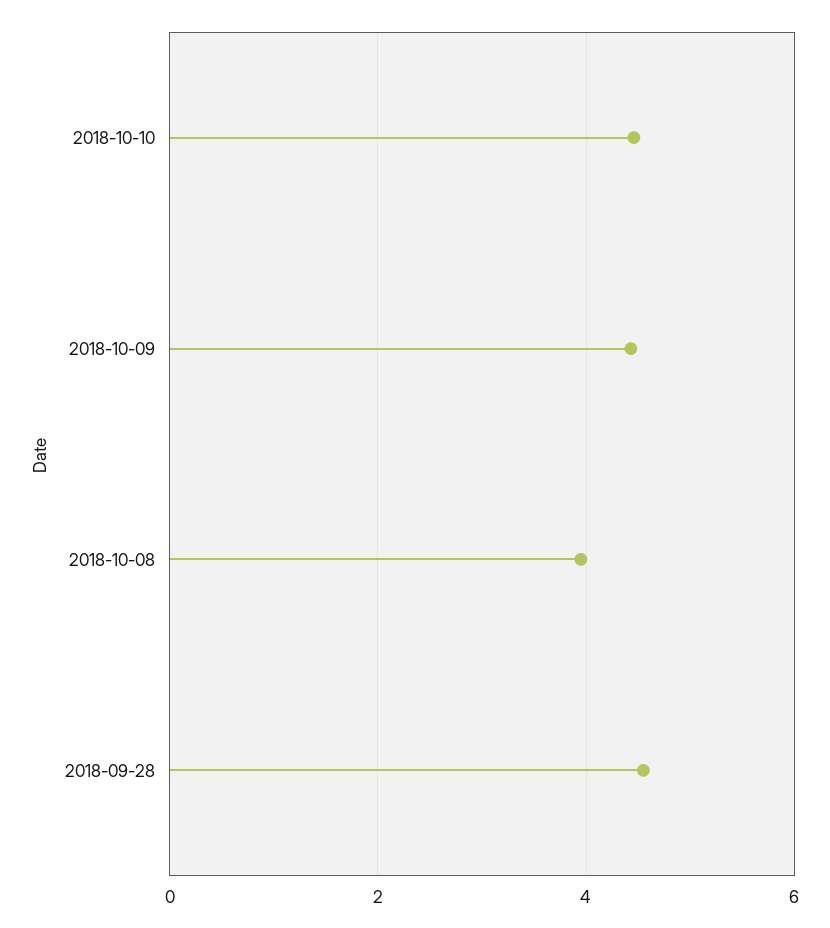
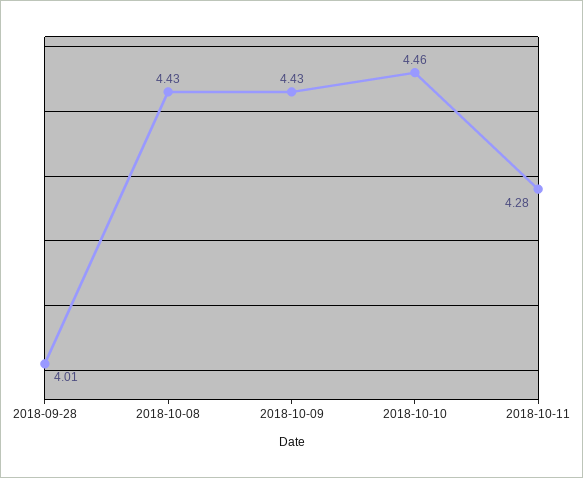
2018-10-08: 4 -> 4.43
2018-09-28: 4.6 -> 4.01
2018-10-11: none -> 4.28

